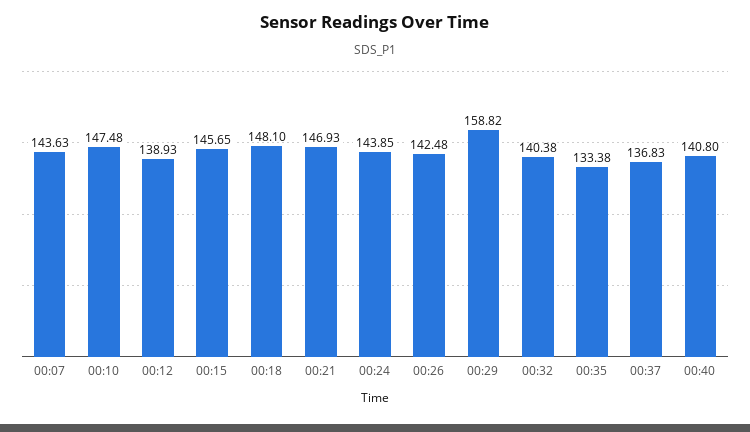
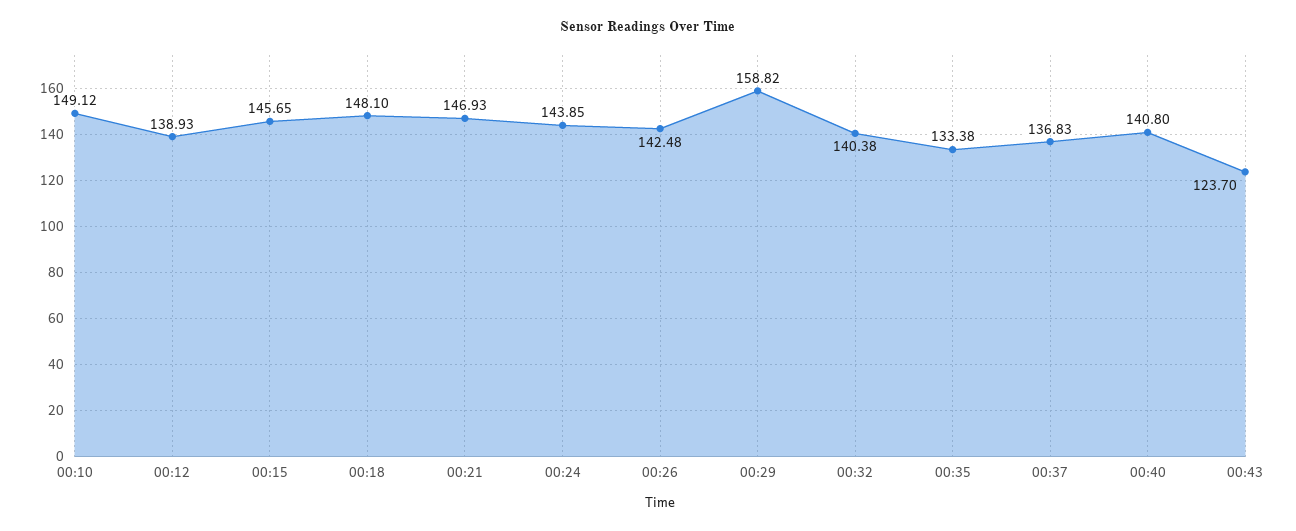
00:07: 143.63 -> none
00:10: 147.48 -> 149.12
00:43: none -> 123.7

